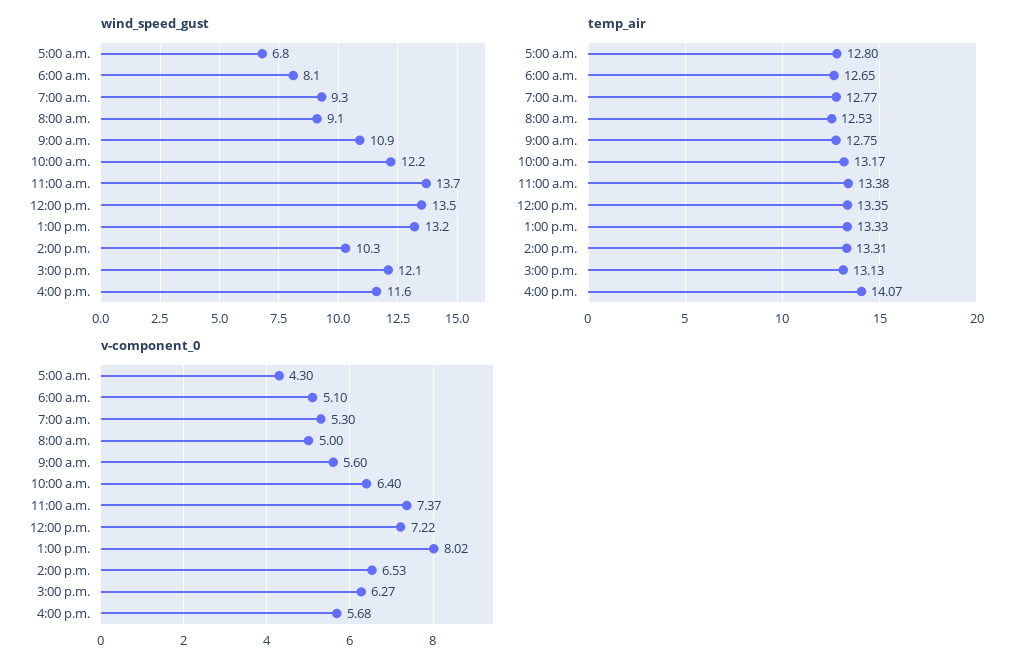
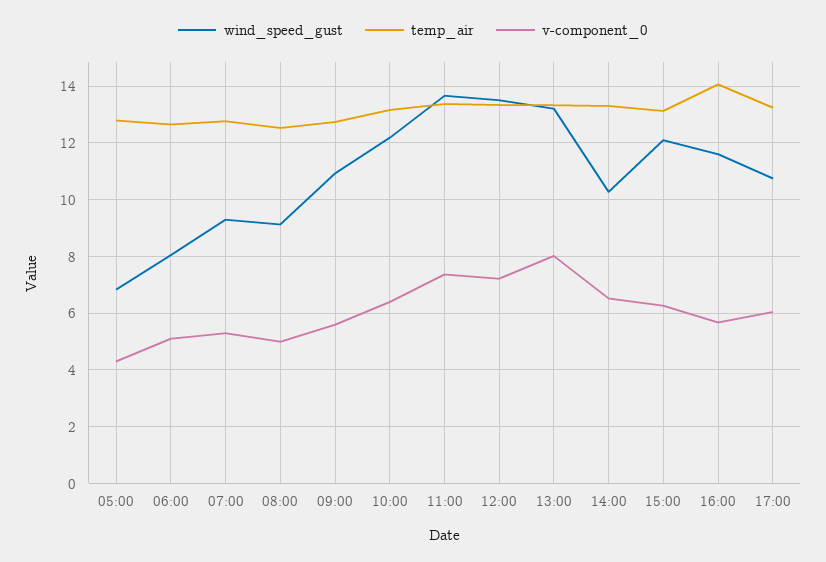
wind_speed_gust, 17:00: none -> 10.75
temp_air, 17:00: none -> 13.25
v-component_0, 17:00: none -> 6

